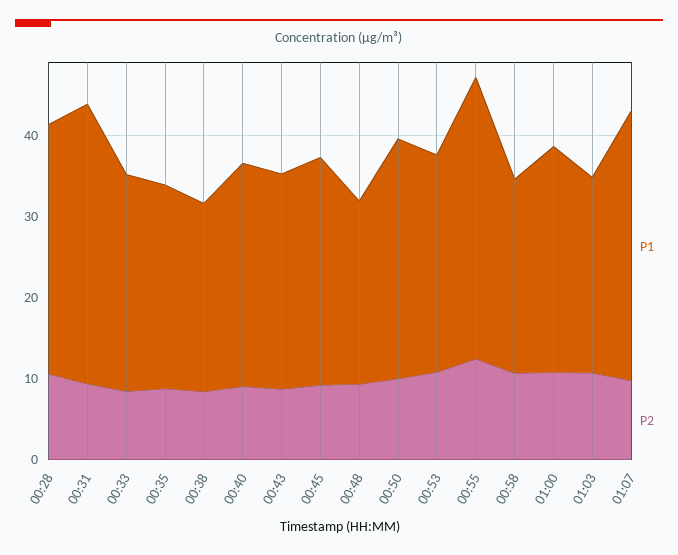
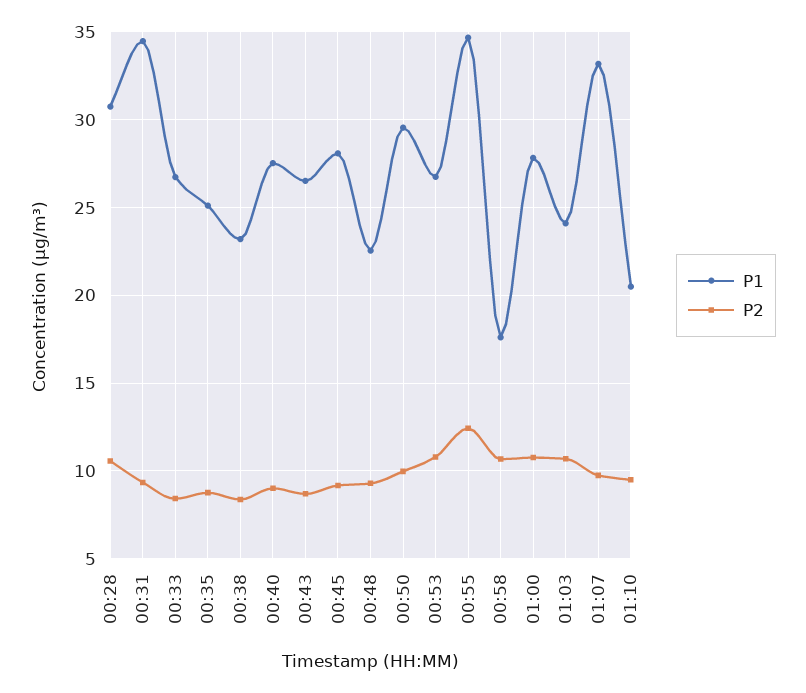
P1, 00:58: 24 -> 17.5
P1, 01:10: none -> 20.5
P2, 01:10: none -> 9.5

